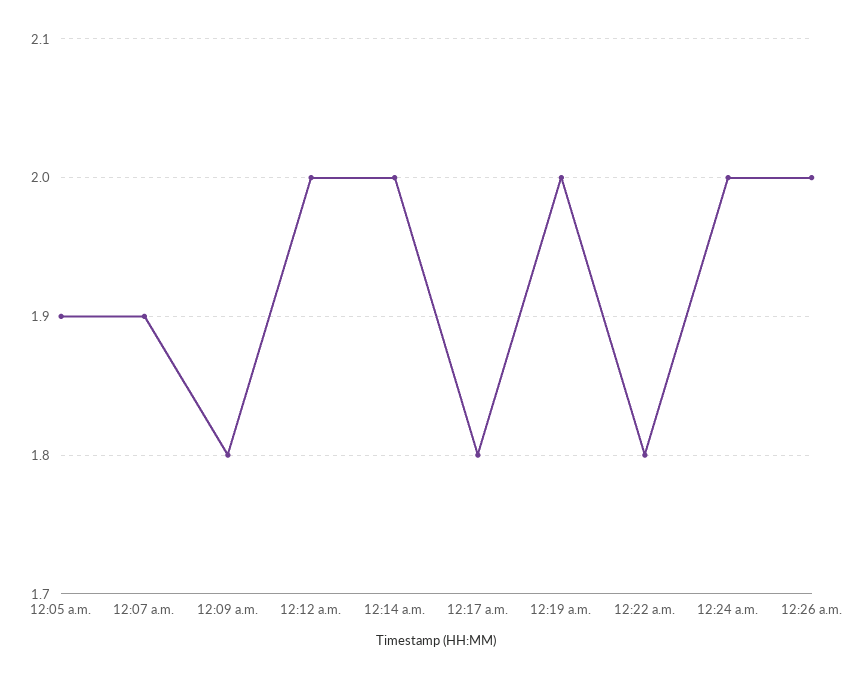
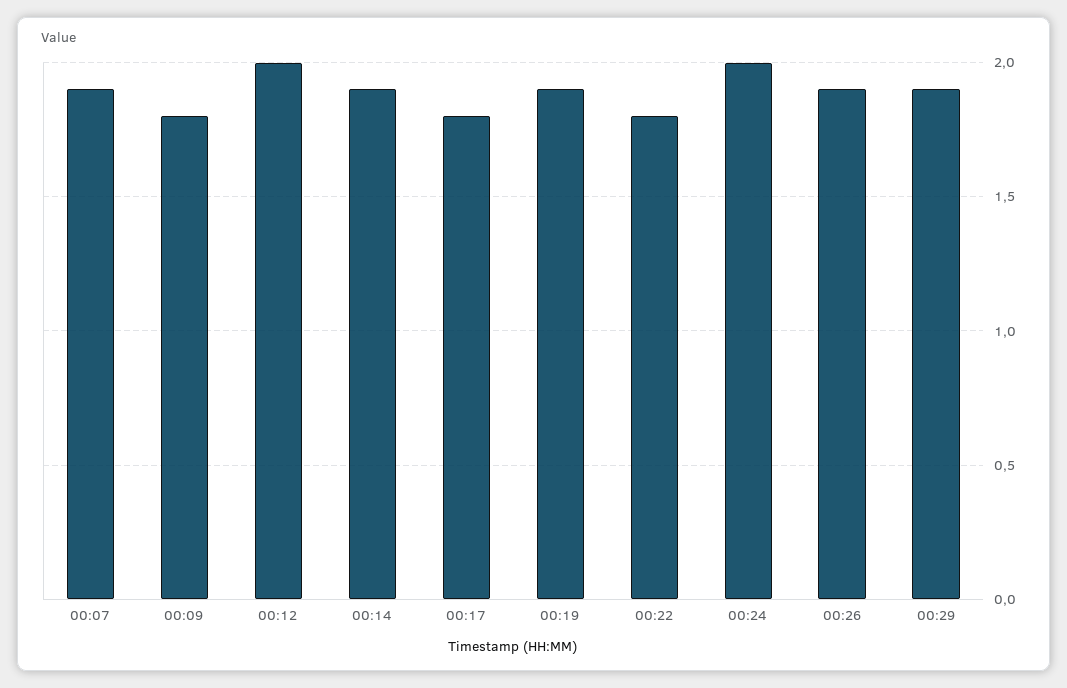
12:05 a.m.: 1.9 -> none
12:14 a.m.: 2 -> 1.9
12:19 a.m.: 2 -> 1.9
12:26 a.m.: 2 -> 1.9
00:29: none -> 1.9

